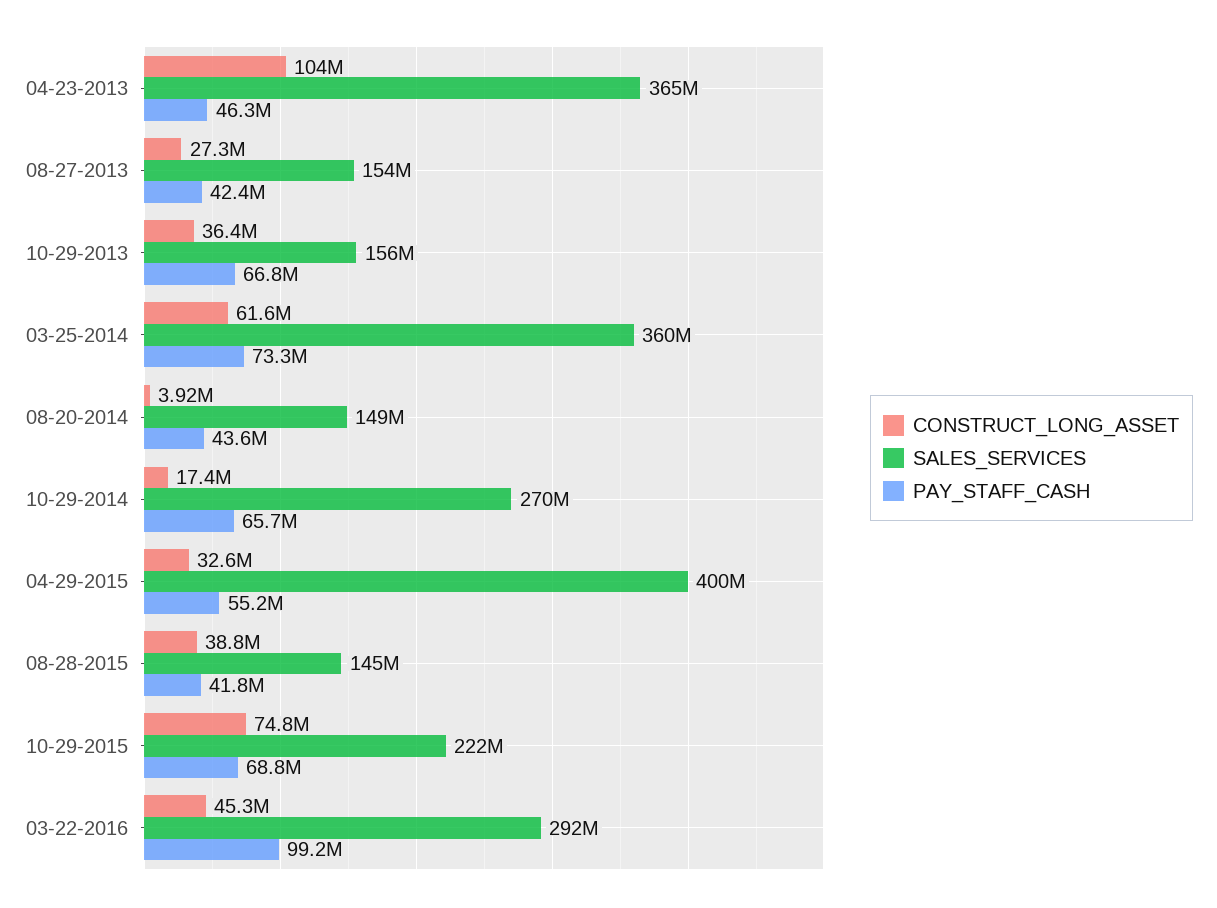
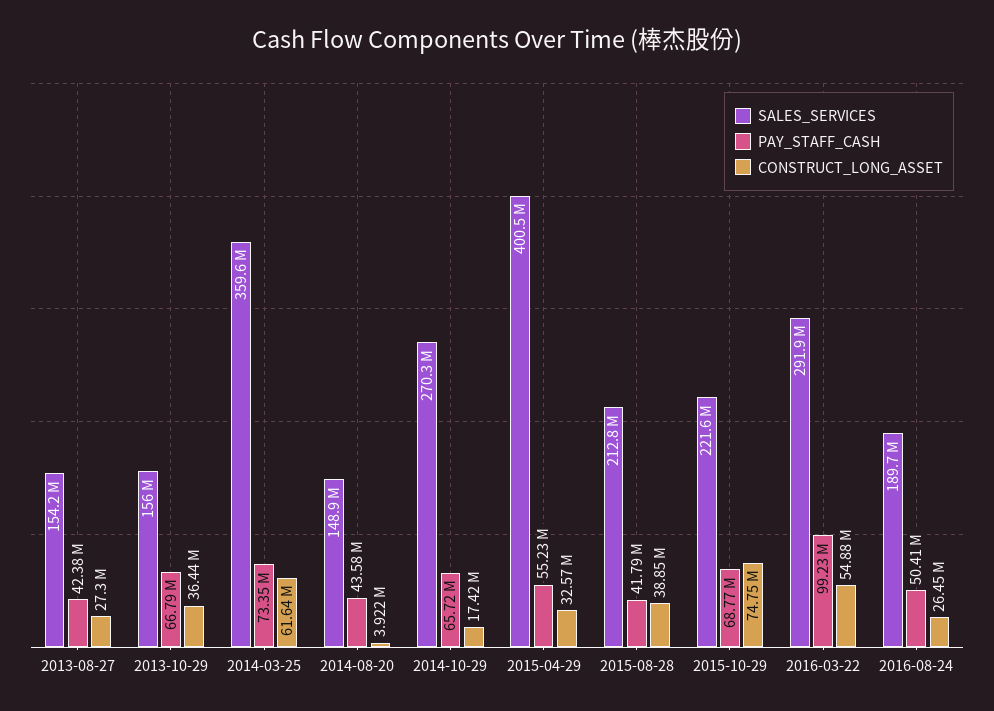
CONSTRUCT_LONG_ASSET, 04-23-2013: 104000000 -> none
SALES_SERVICES, 04-23-2013: 365000000 -> none
PAY_STAFF_CASH, 04-23-2013: 46300000 -> none
SALES_SERVICES, 08-28-2015: 145000000 -> 212800000
CONSTRUCT_LONG_ASSET, 03-22-2016: 45300000 -> 54880000
SALES_SERVICES, 2016-08-24: none -> 189700000
PAY_STAFF_CASH, 2016-08-24: none -> 50410000
CONSTRUCT_LONG_ASSET, 2016-08-24: none -> 26450000

